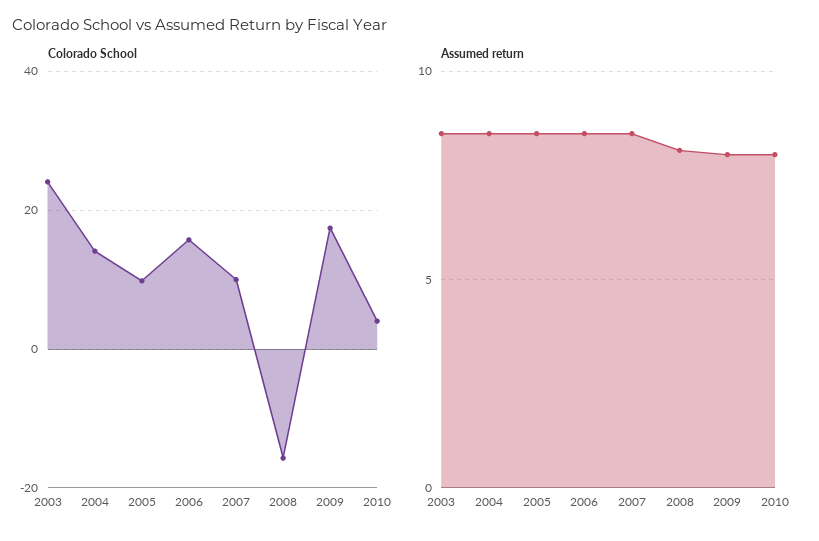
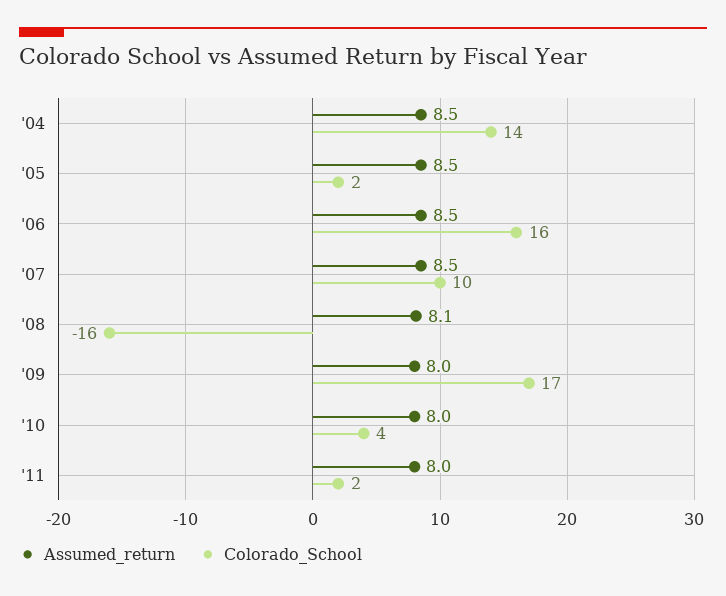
Colorado School, 2003: 24 -> none
Colorado School, 2005: 10 -> 2
Assumed return, 2003: 8.5 -> none
Assumed return, '11: none -> 8
Colorado School, '11: none -> 2

